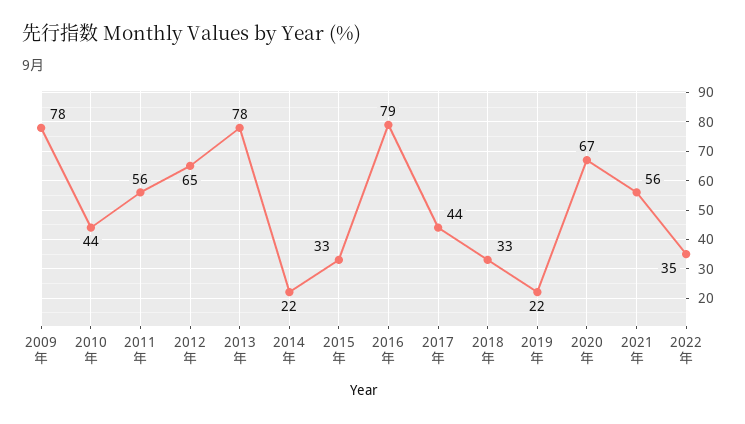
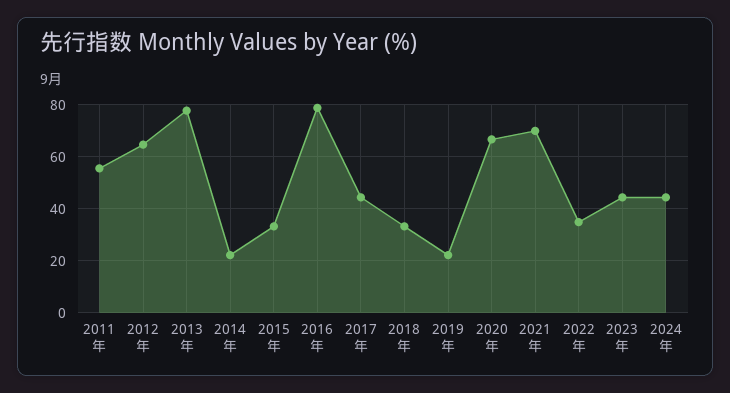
2009年: 78 -> none
2010年: 44 -> none
2021年: 56 -> 70
2023年: none -> 45
2024年: none -> 45

